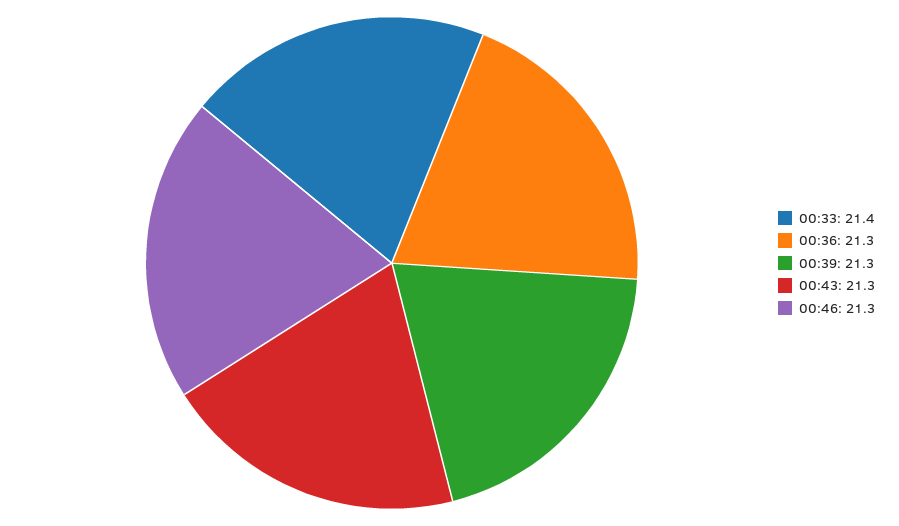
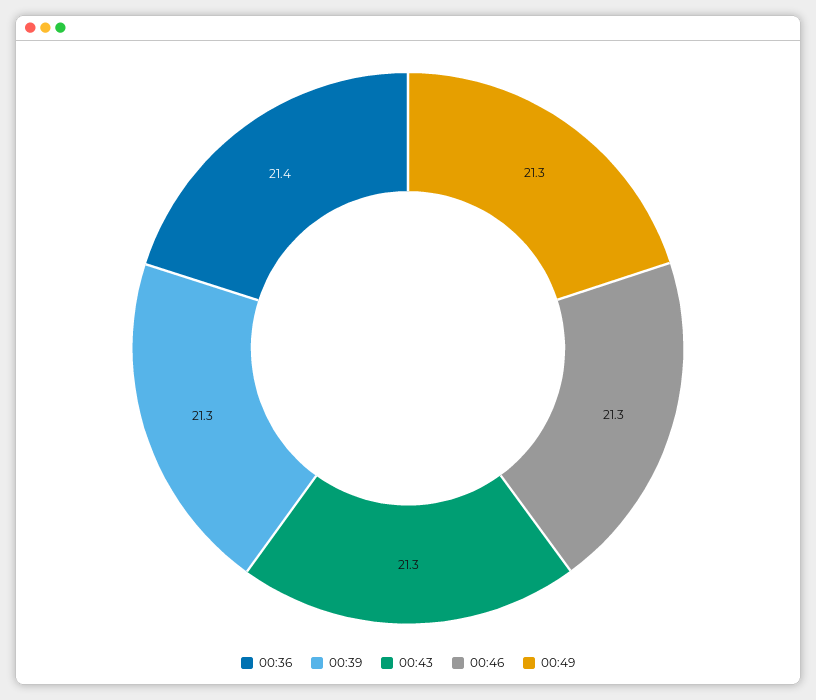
00:33: 21.4 -> none
00:36: 21.3 -> 21.4
00:49: none -> 21.3

